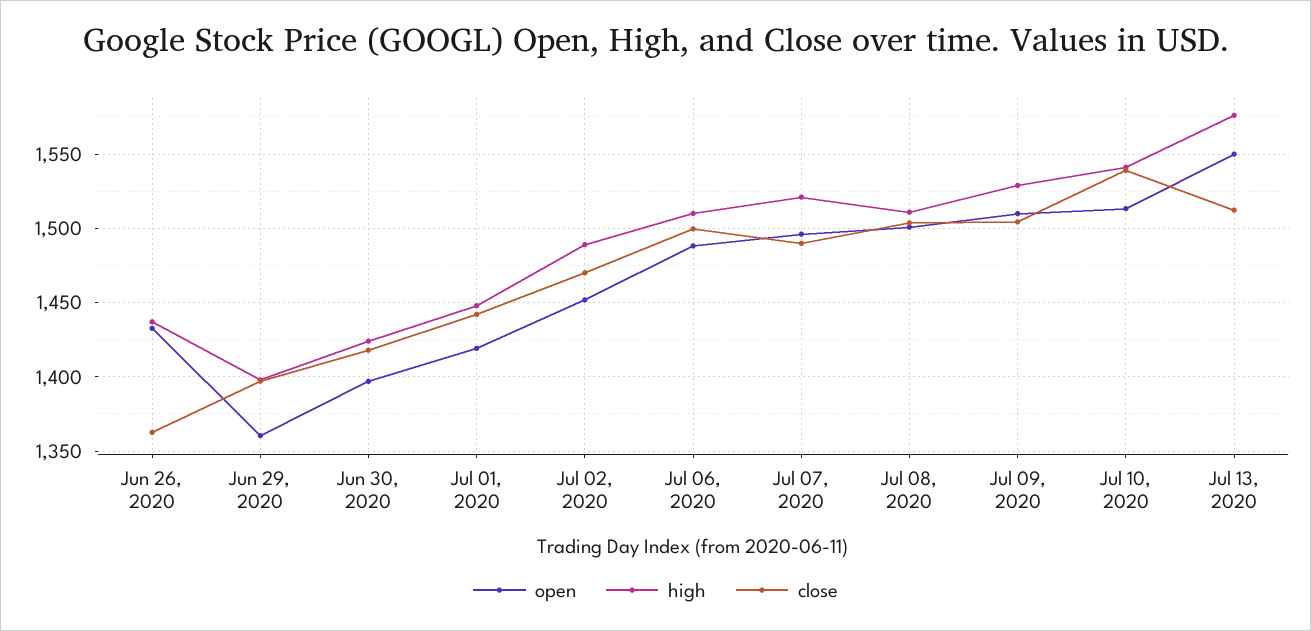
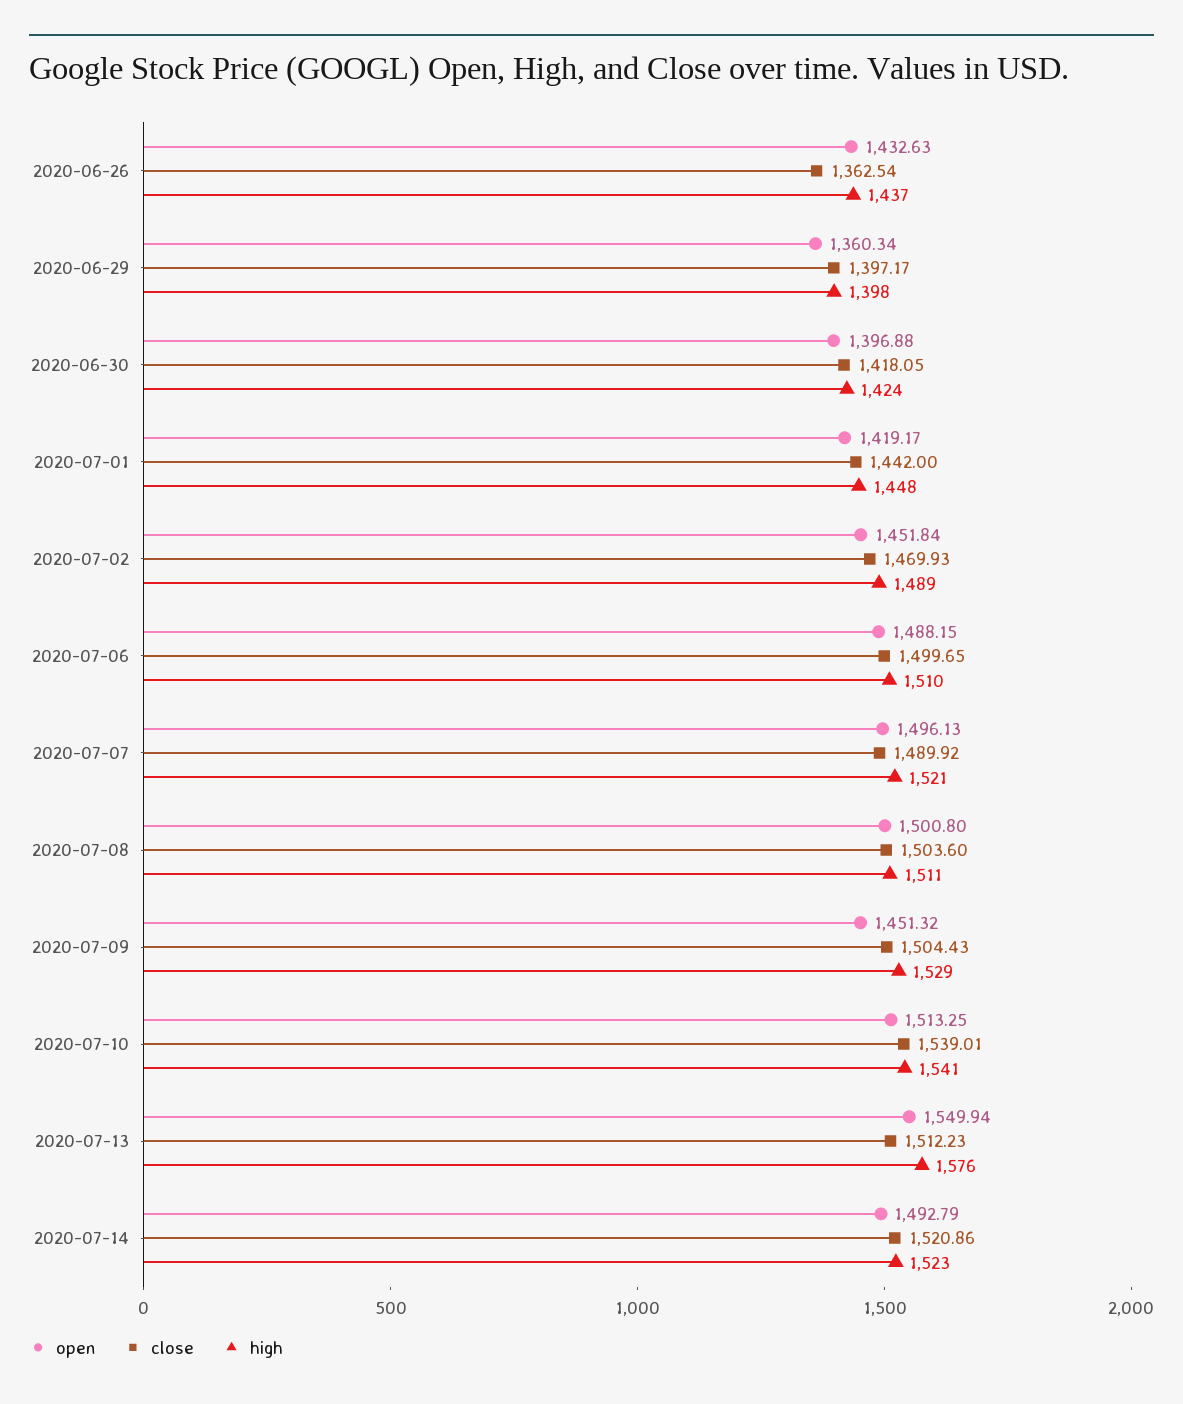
open, Jul 09, 2020: 1510 -> 1451.32
open, 2020-07-14: none -> 1492.79
close, 2020-07-14: none -> 1520.86
high, 2020-07-14: none -> 1523

